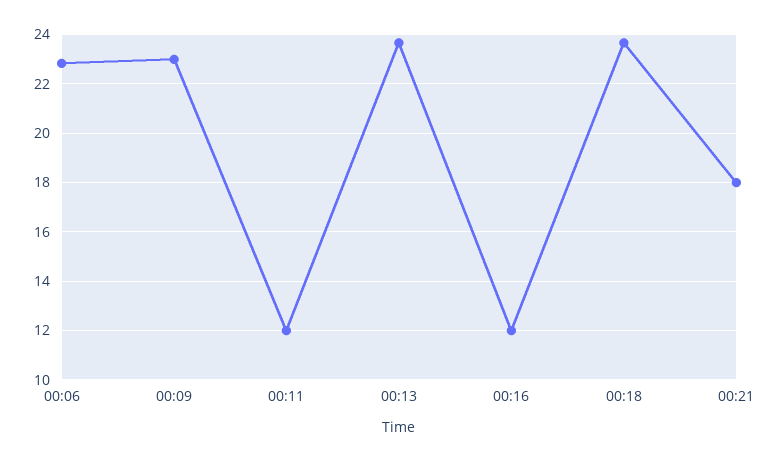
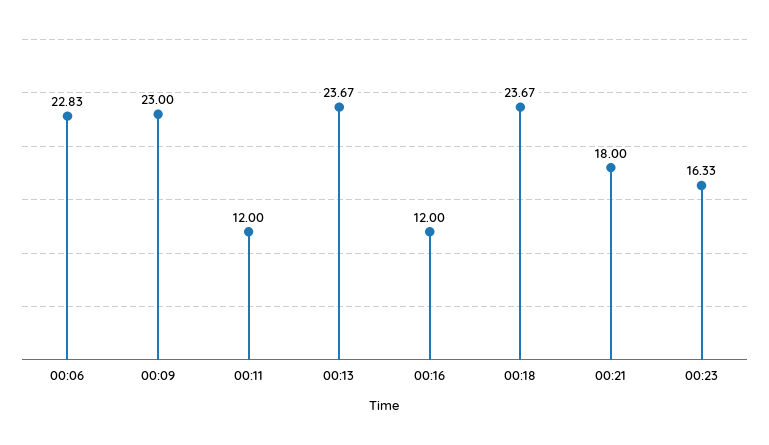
00:23: none -> 16.33

